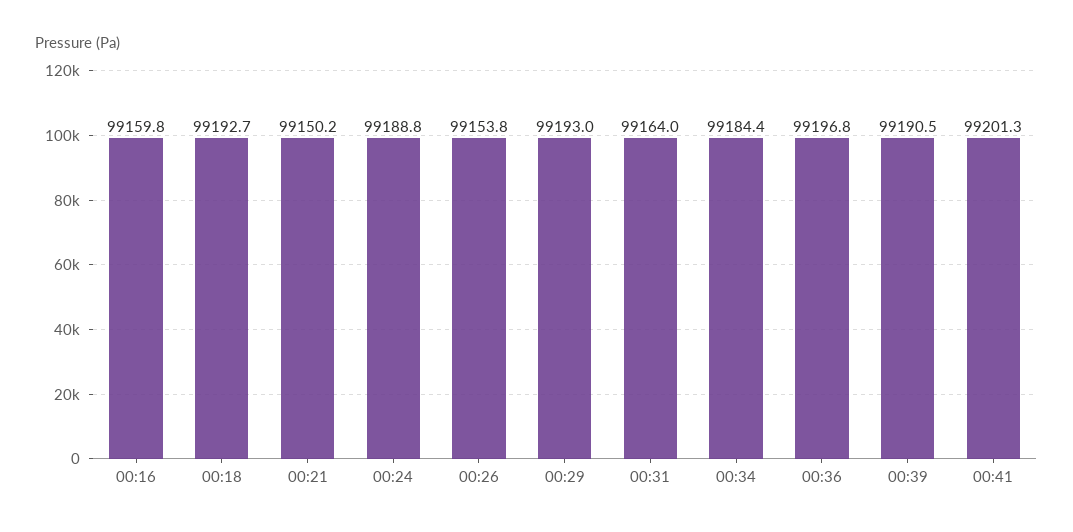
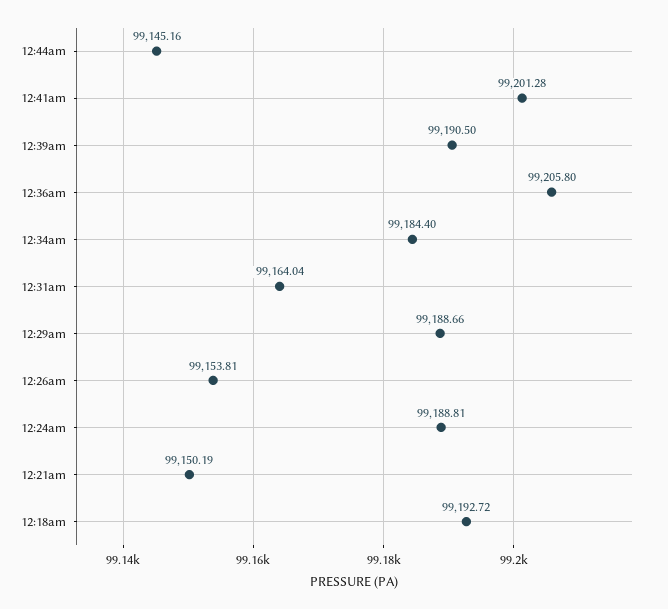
00:16: 99159.8 -> none
00:29: 99193 -> 99188.66
00:36: 99196.8 -> 99205.8
12:44am: none -> 99145.16

